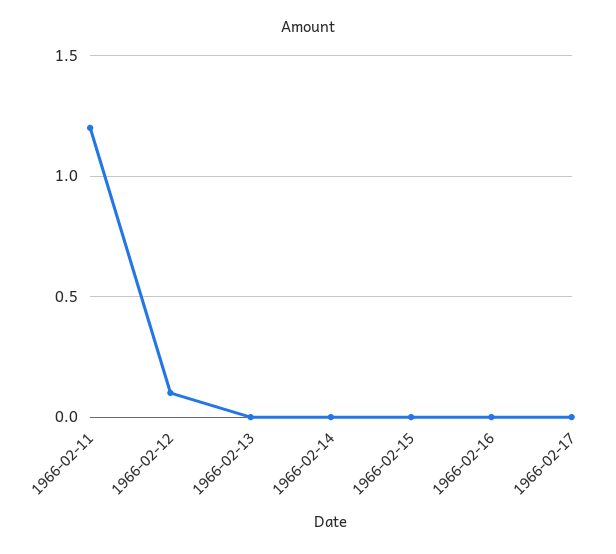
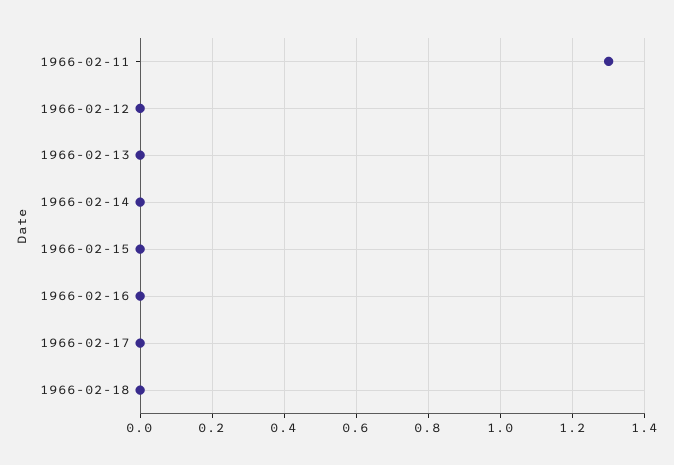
1966-02-11: 1.2 -> 1.3
1966-02-12: 0.1 -> 0
1966-02-18: none -> 0

